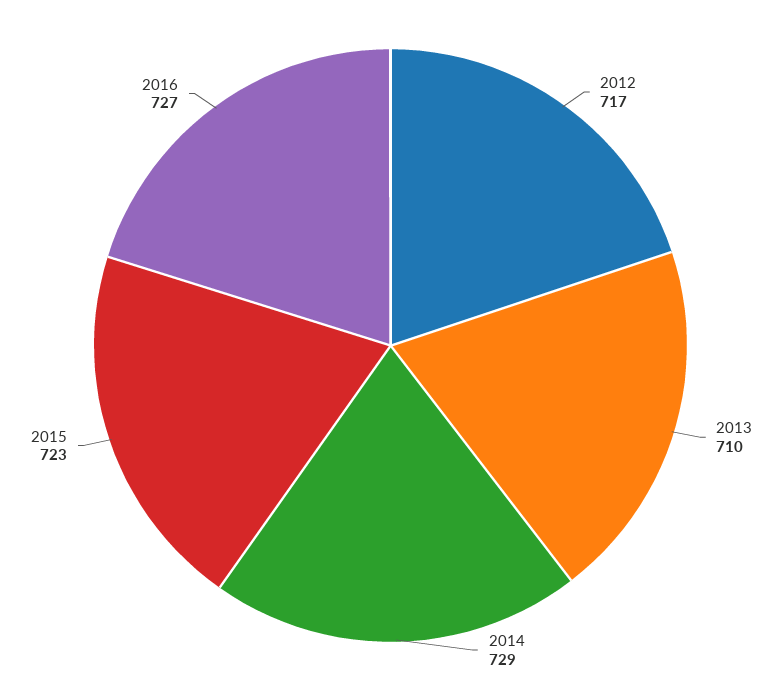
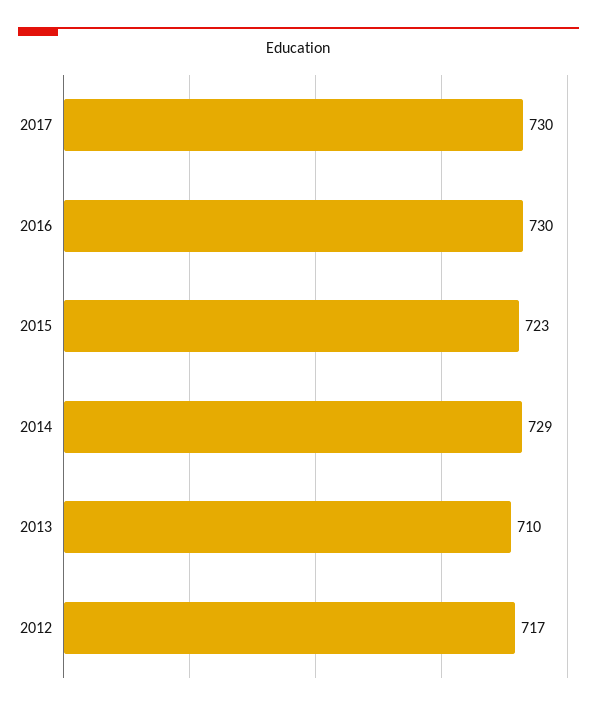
2016: 727 -> 730
2017: none -> 730

